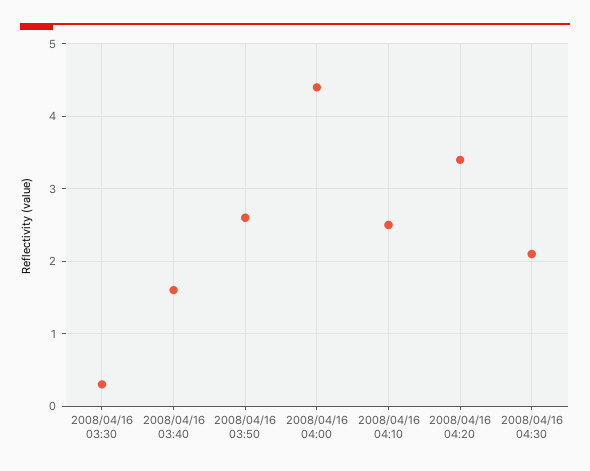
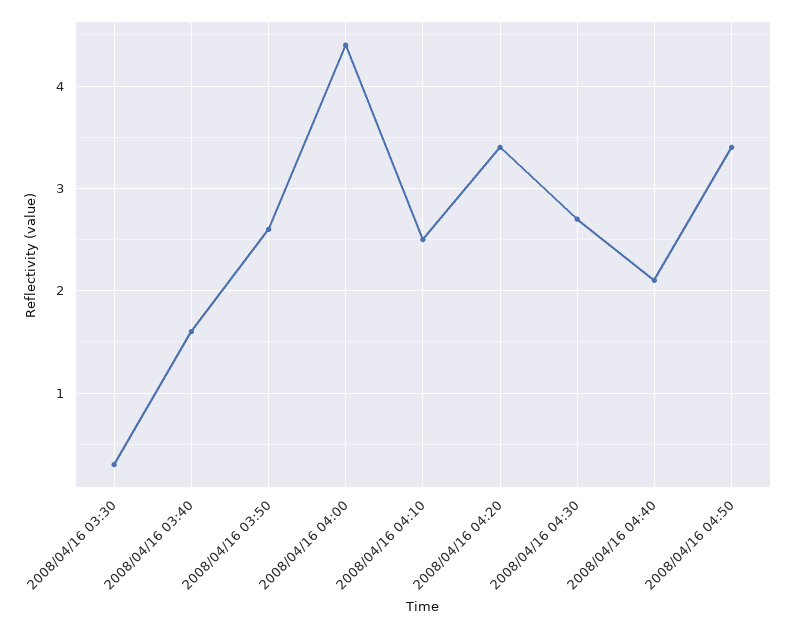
2008/04/16 04:30: 2.1 -> 2.7
2008/04/16 04:40: none -> 2.1
2008/04/16 04:50: none -> 3.4

